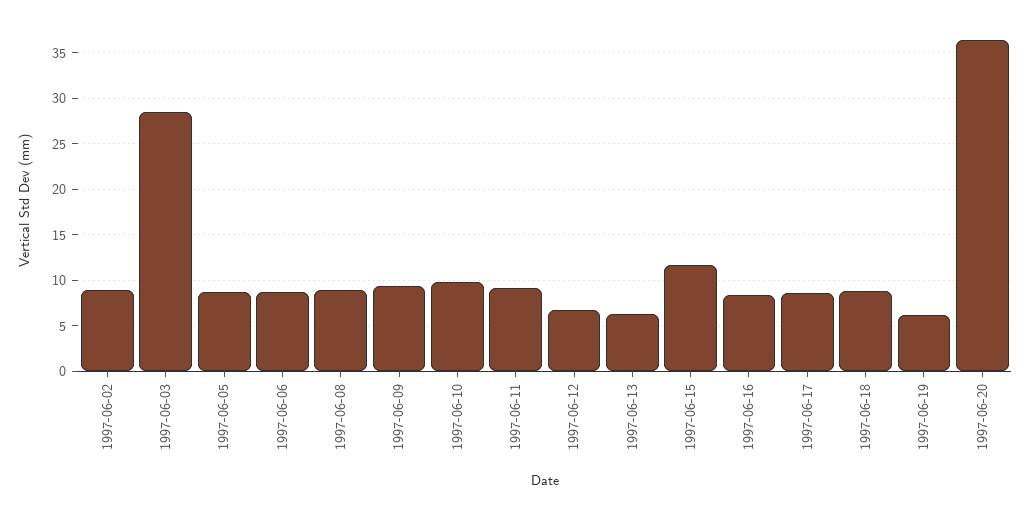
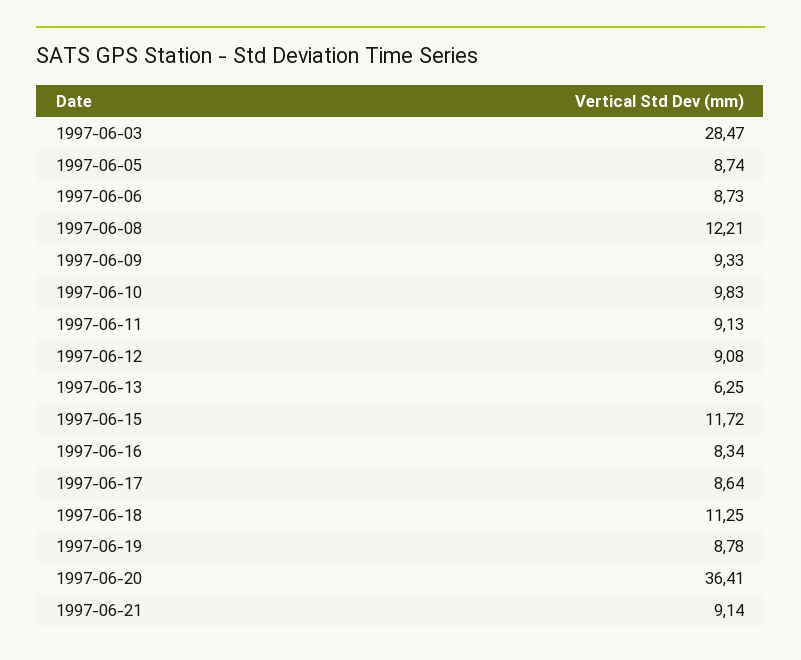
1997-06-02: 9 -> none
1997-06-08: 9 -> 12.21
1997-06-12: 7 -> 9.08
1997-06-18: 9 -> 11.25
1997-06-19: 6 -> 8.78
1997-06-21: none -> 9.14

